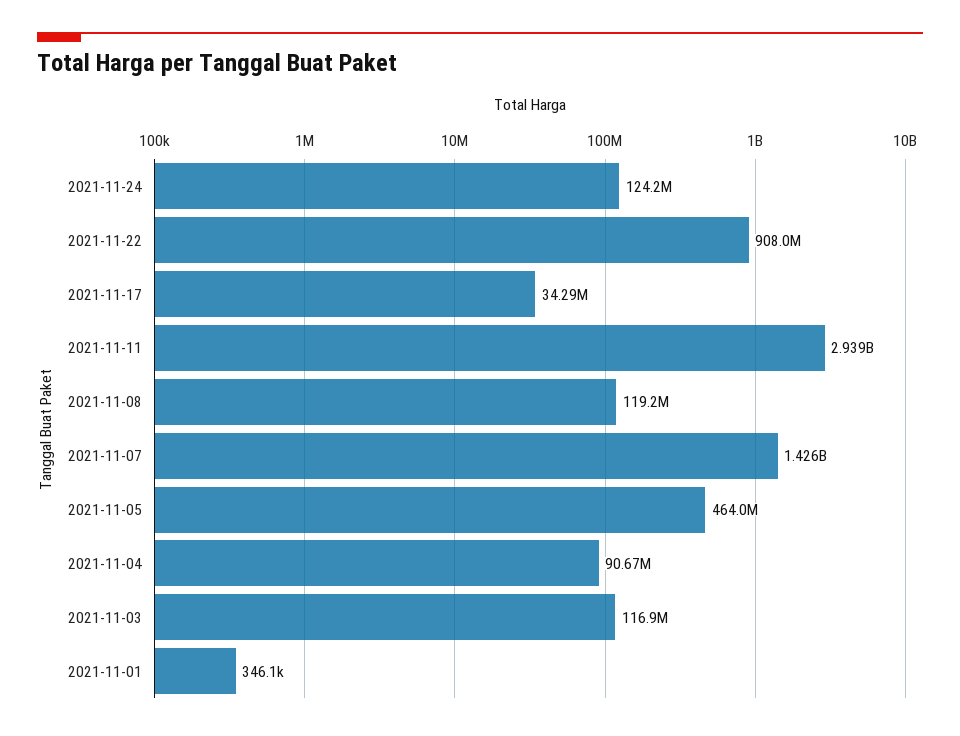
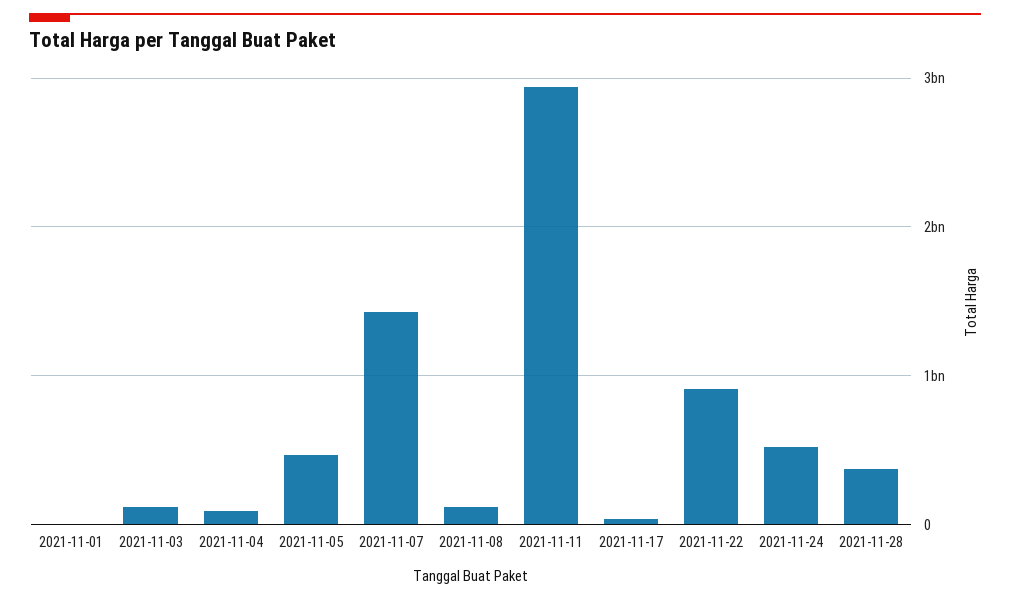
2021-11-24: 124200000 -> 500000000
2021-11-28: none -> 400000000

